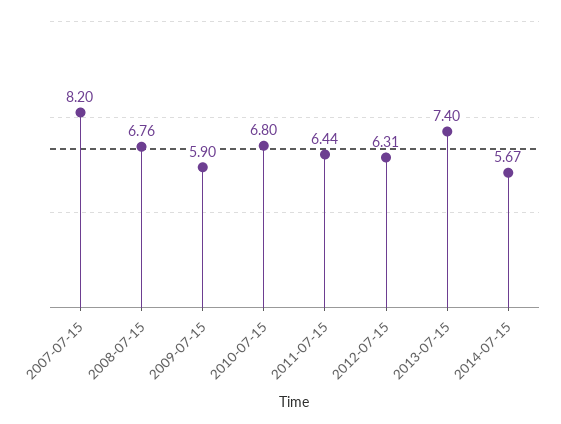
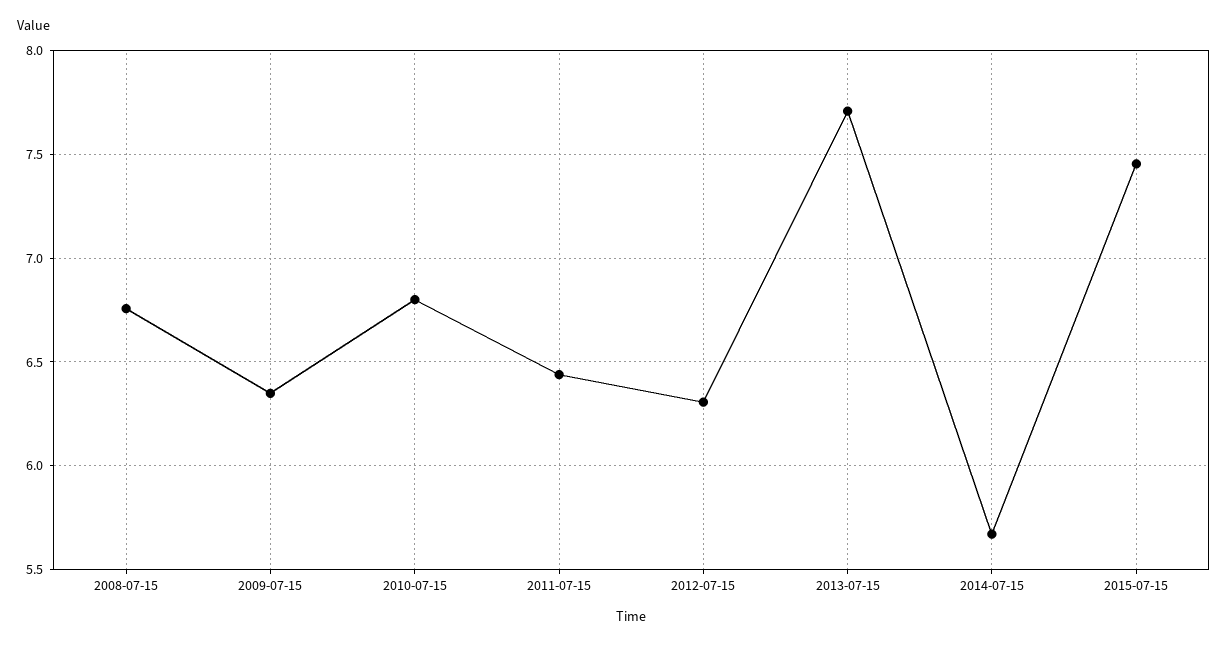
2007-07-15: 8.2 -> none
2009-07-15: 5.9 -> 6.35
2013-07-15: 7.4 -> 7.7
2015-07-15: none -> 7.45

